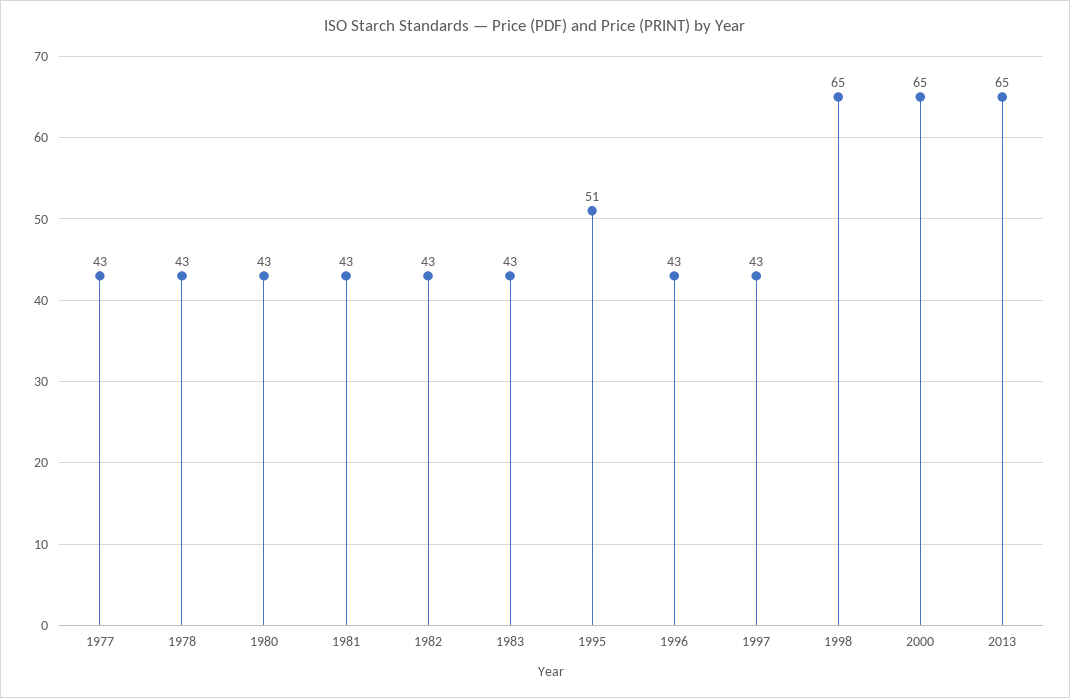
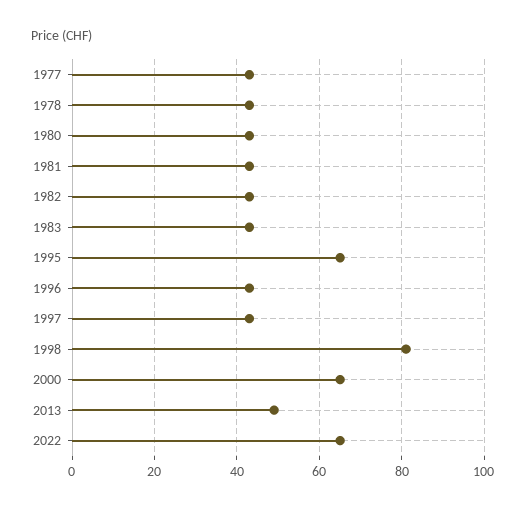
1995: 51 -> 65
1998: 65 -> 80
2013: 65 -> 50
2022: none -> 65

